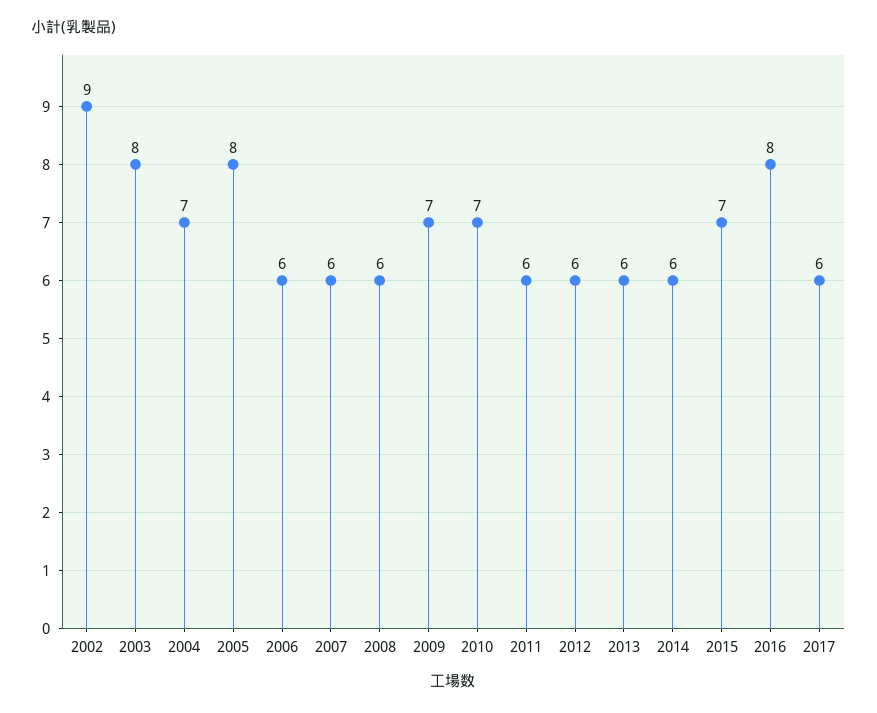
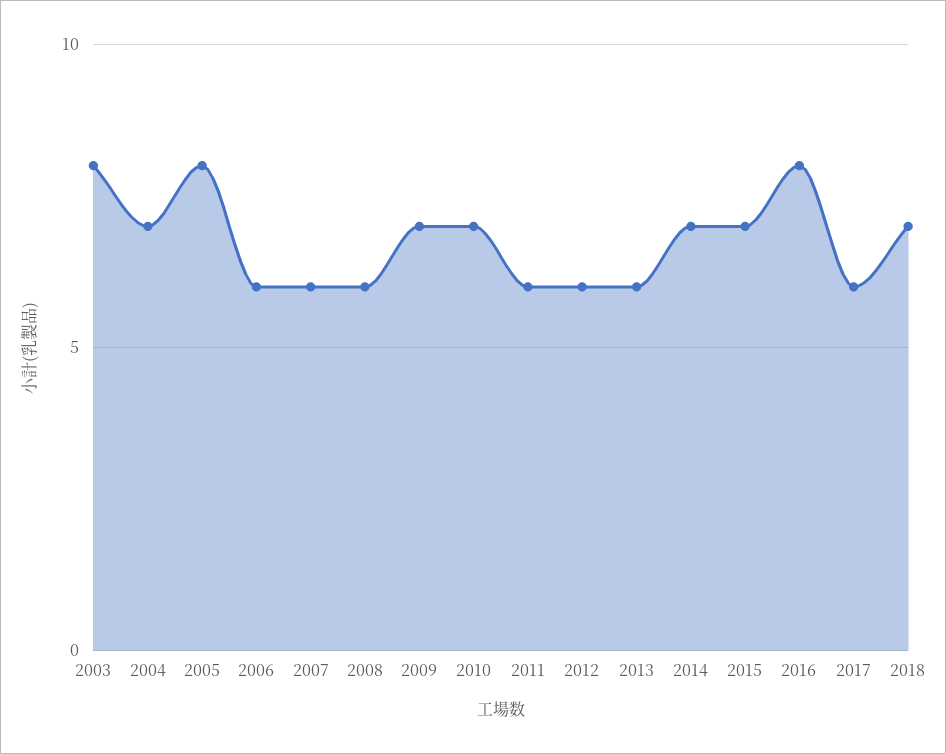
2002: 9 -> none
2014: 6 -> 7
2018: none -> 7

